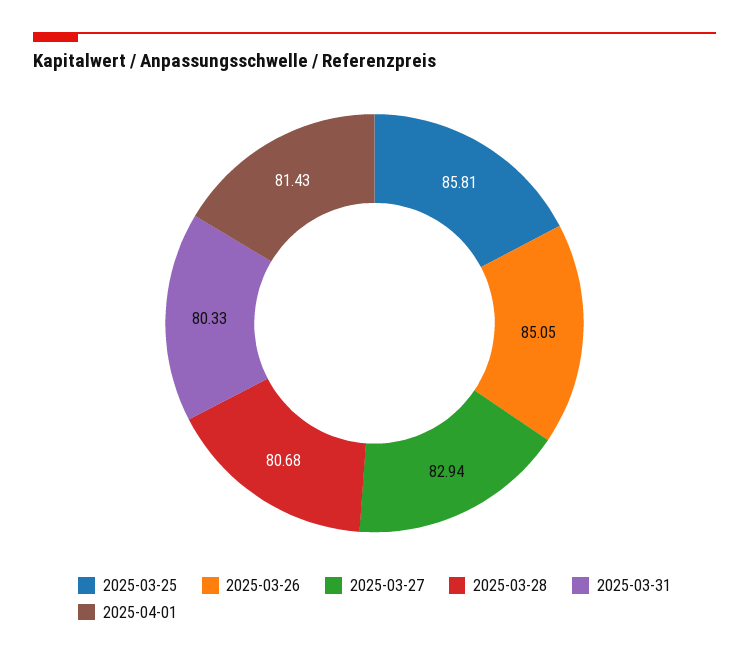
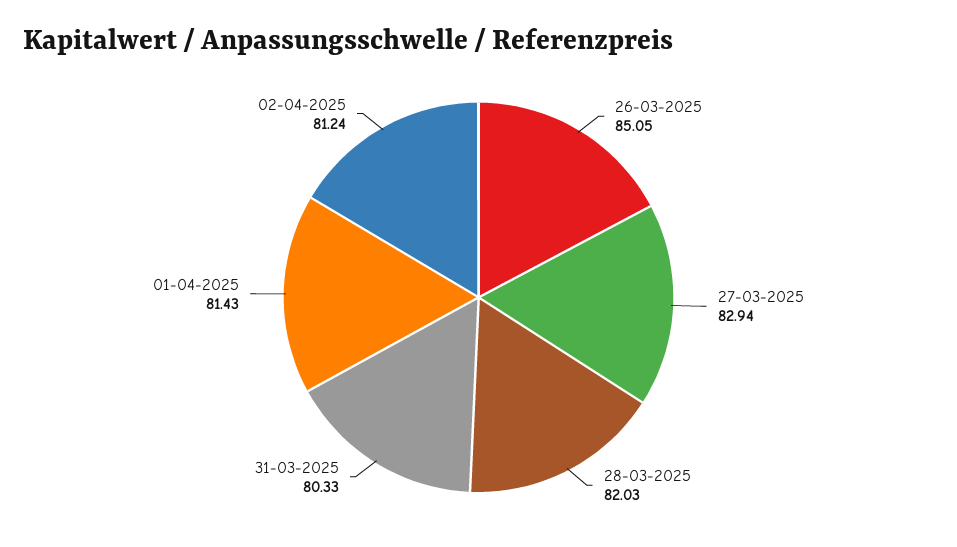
2025-03-25: 85.81 -> none
2025-03-28: 80.68 -> 82.03
02-04-2025: none -> 81.24

